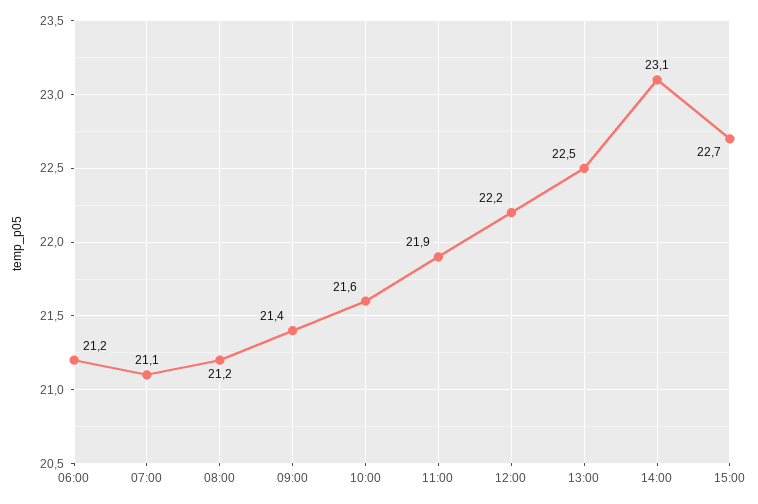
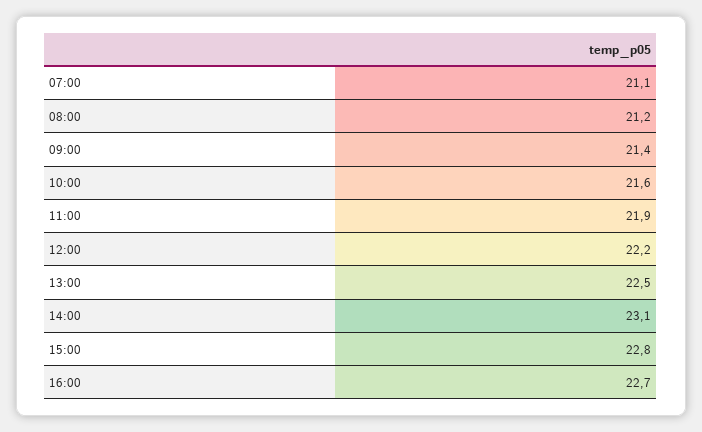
06:00: 21.2 -> none
15:00: 22.7 -> 22.8
16:00: none -> 22.7

